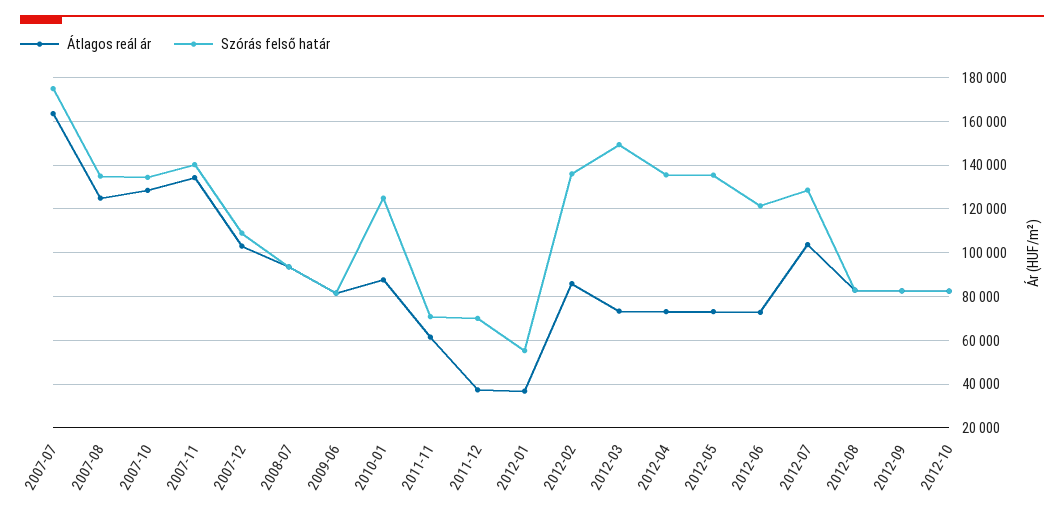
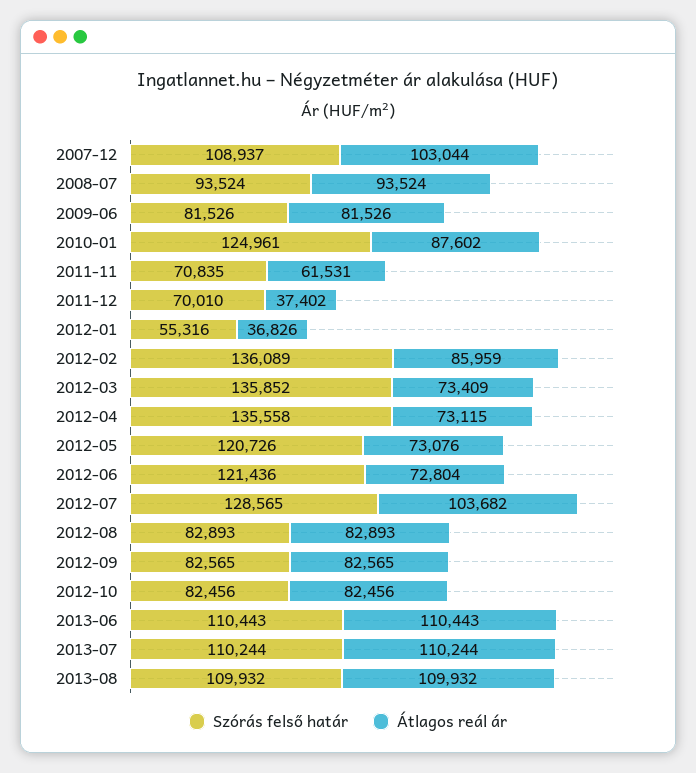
Átlagos reál ár, 2007-07: 165000 -> none
Szórás felső határ, 2007-07: 175000 -> none
Átlagos reál ár, 2007-08: 125000 -> none
Szórás felső határ, 2007-08: 135000 -> none
Átlagos reál ár, 2007-10: 130000 -> none
Szórás felső határ, 2007-10: 135000 -> none
Átlagos reál ár, 2007-11: 135000 -> none
Szórás felső határ, 2007-11: 140000 -> none
Szórás felső határ, 2012-03: 150000 -> 135852
Szórás felső határ, 2012-05: 135000 -> 120726
Szórás felső határ, 2013-06: none -> 110443
Átlagos reál ár, 2013-06: none -> 110443
Szórás felső határ, 2013-07: none -> 110244
Átlagos reál ár, 2013-07: none -> 110244
Szórás felső határ, 2013-08: none -> 109932
Átlagos reál ár, 2013-08: none -> 109932

